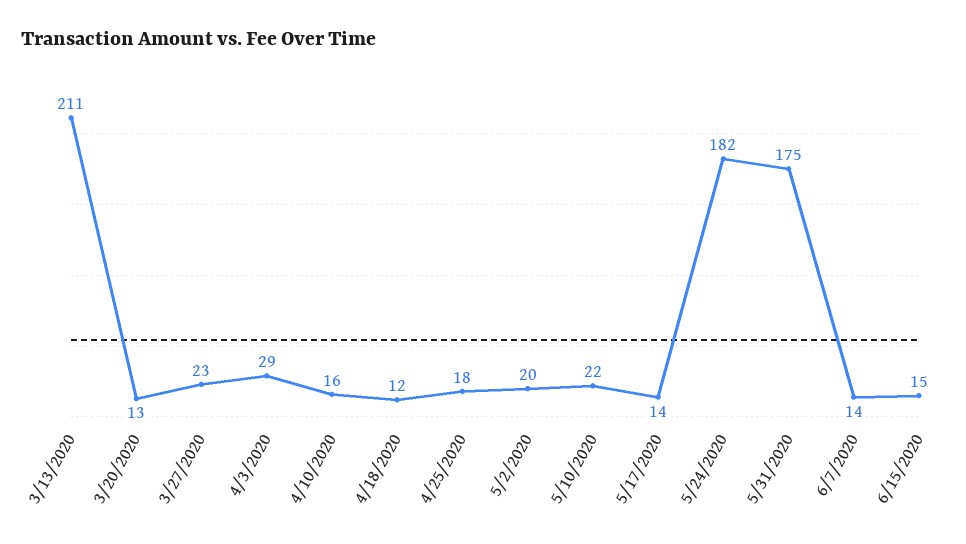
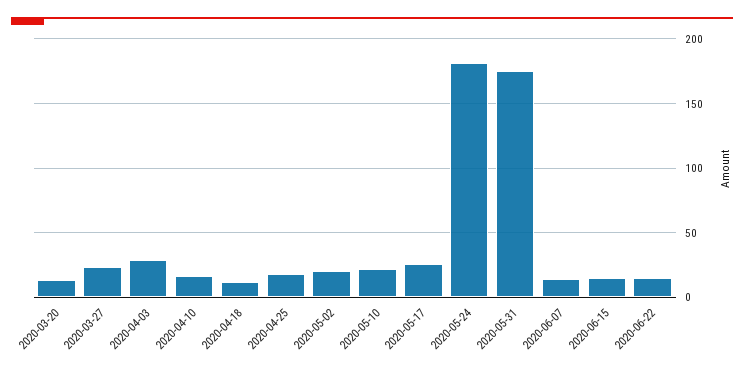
3/13/2020: 211 -> none
5/17/2020: 14 -> 25
2020-06-22: none -> 15

